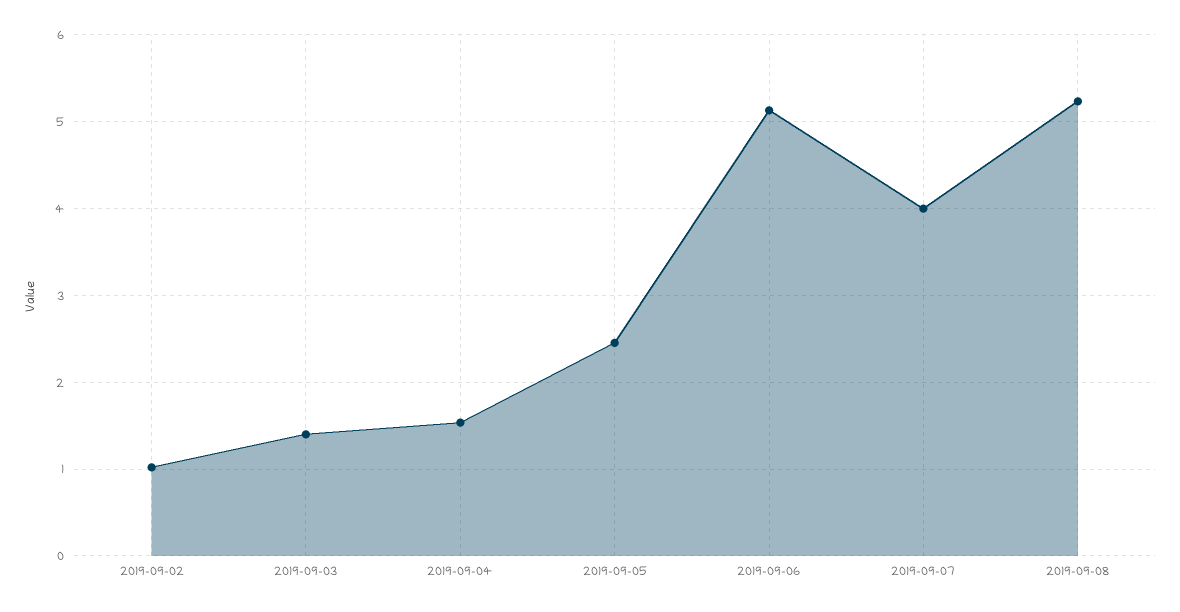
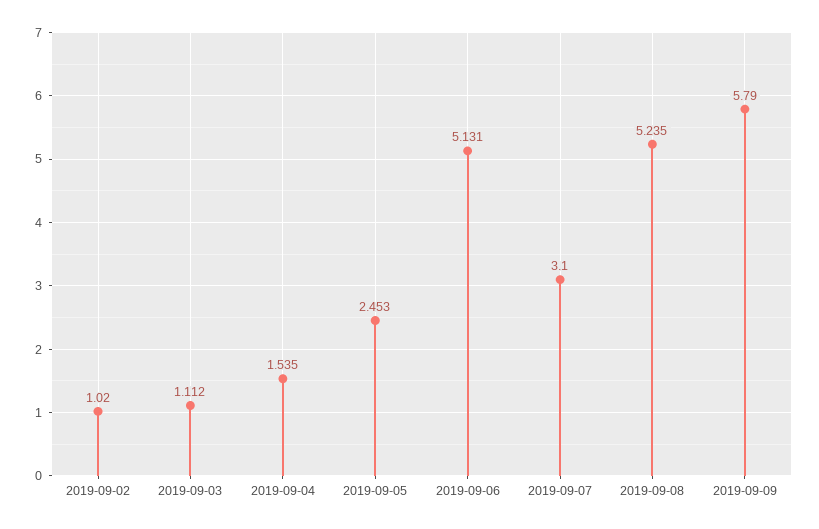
2019-09-03: 1.4 -> 1.112
2019-09-07: 4 -> 3.1
2019-09-09: none -> 5.79

